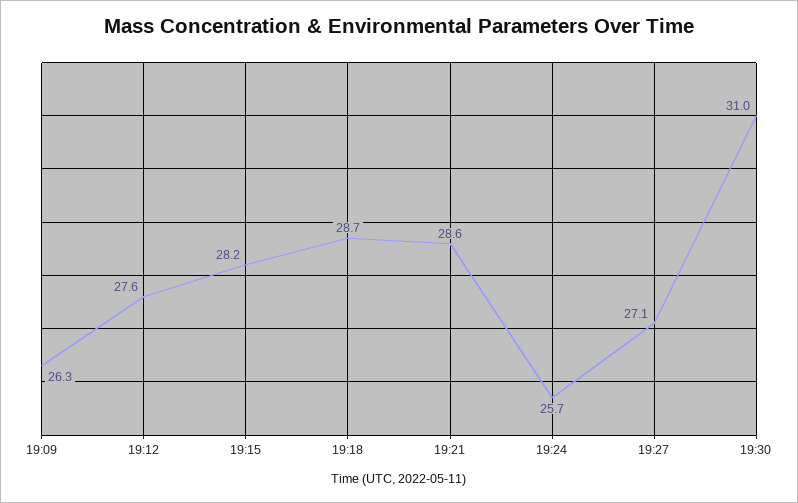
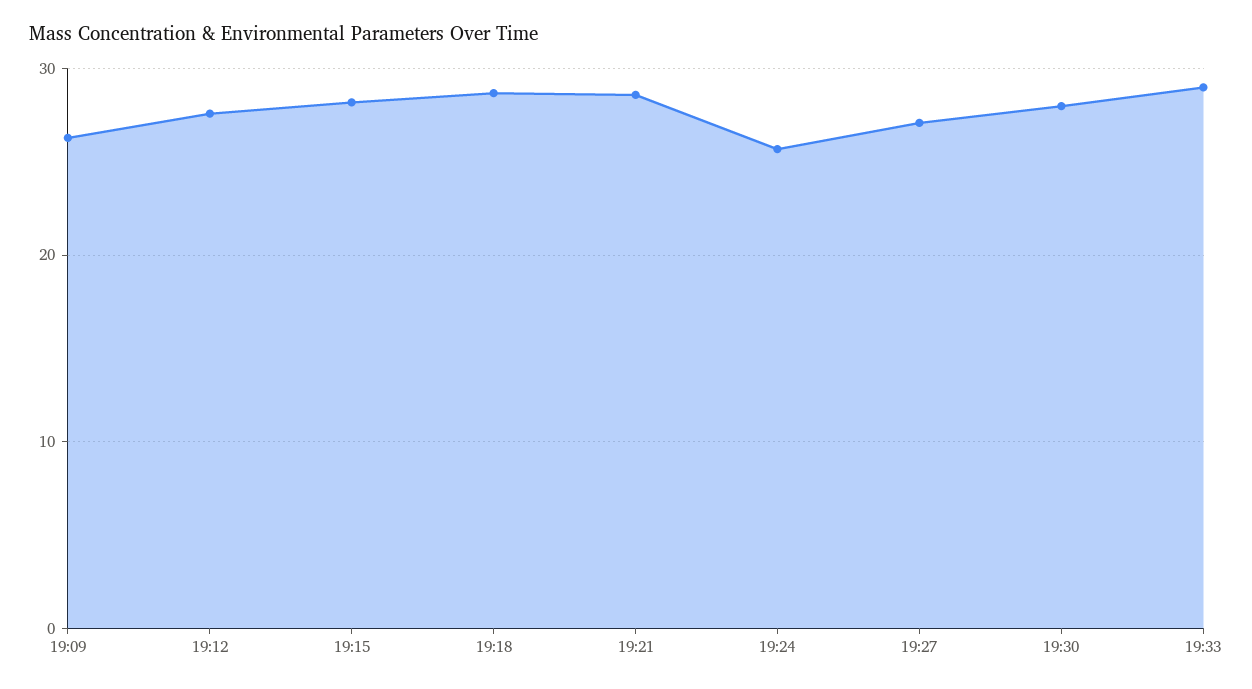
19:30: 31 -> 28
19:33: none -> 29

